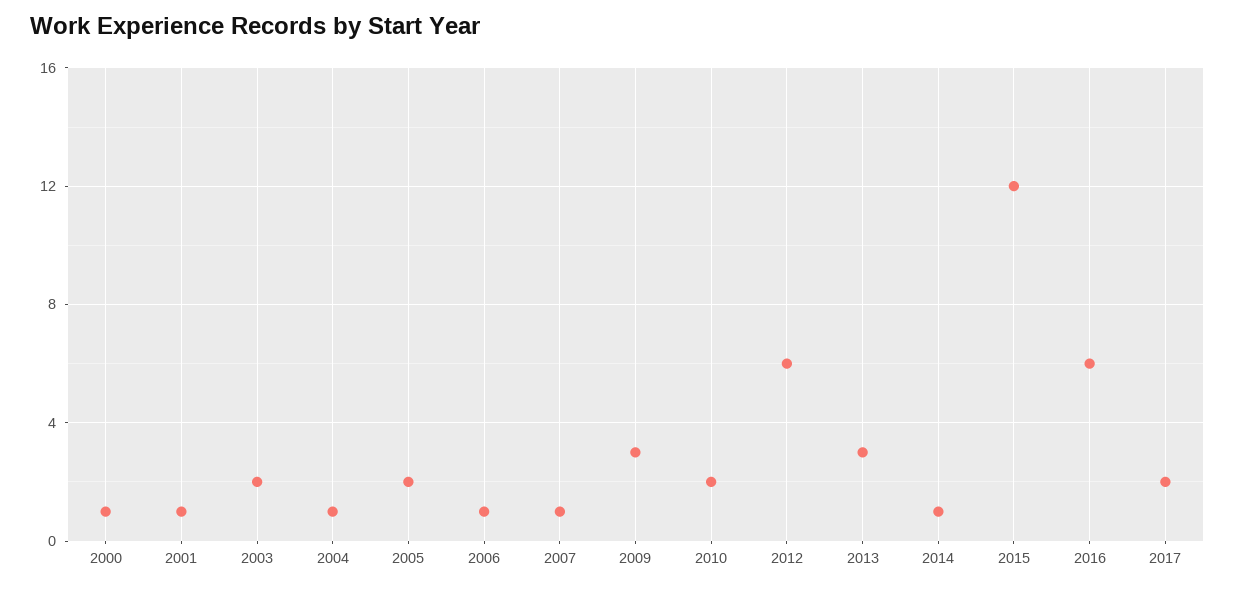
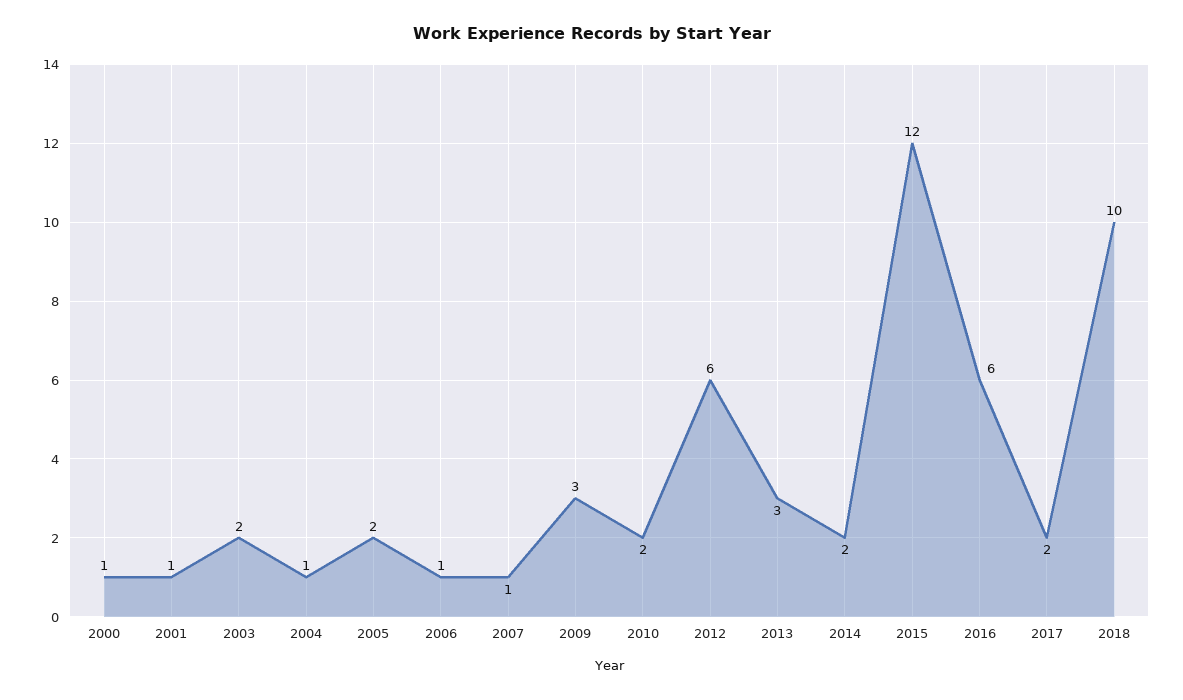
2014: 1 -> 2
2018: none -> 10

